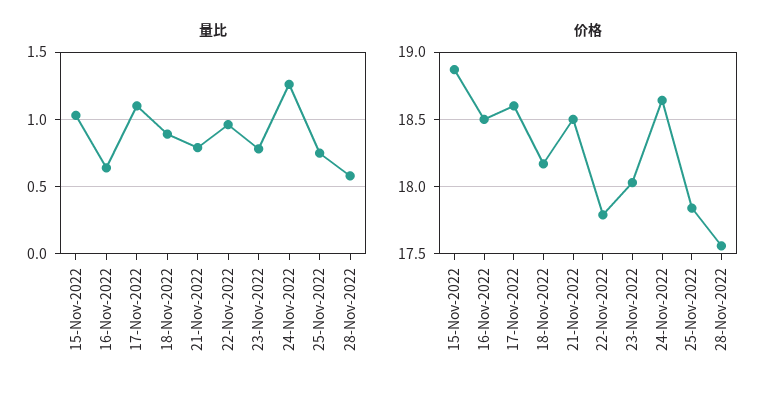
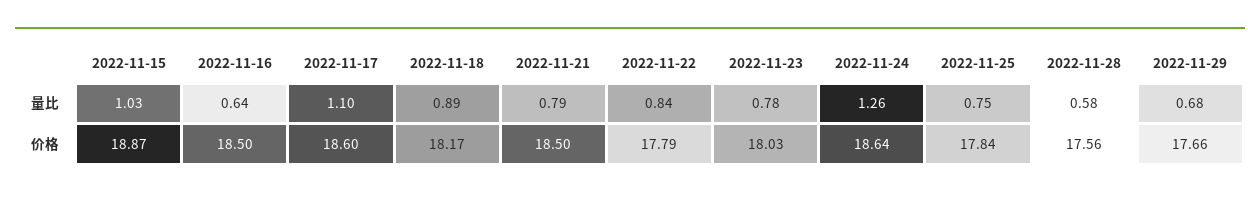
量比, 22-Nov-2022: 0.95 -> 0.84
量比, 2022-11-29: none -> 0.68
价格, 2022-11-29: none -> 17.66

